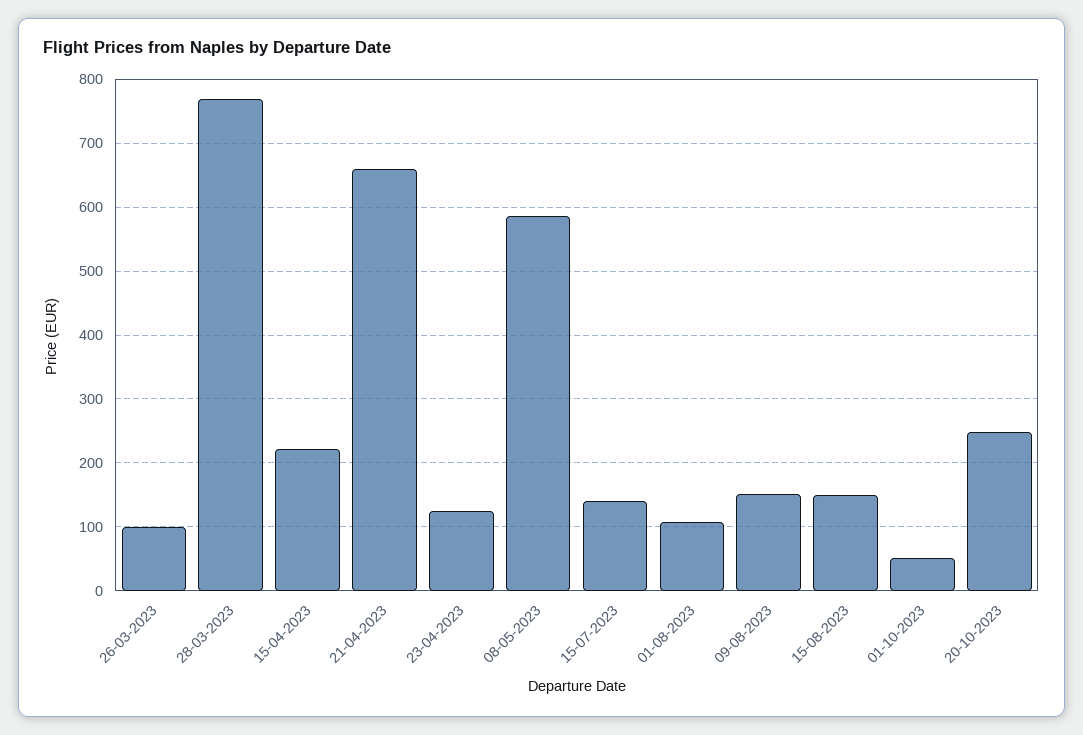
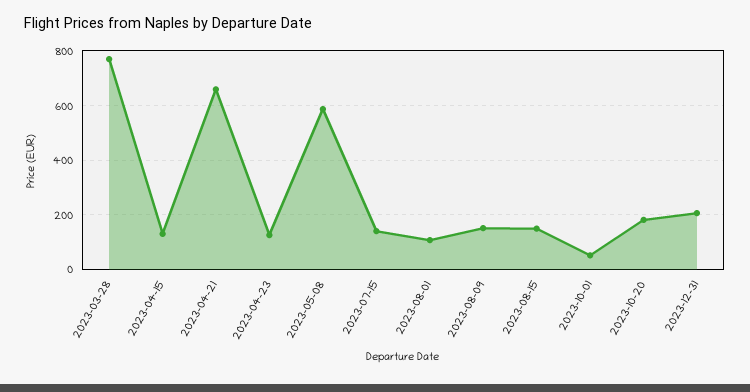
26-03-2023: 100 -> none
15-04-2023: 220 -> 125
20-10-2023: 250 -> 175
2023-12-31: none -> 200

